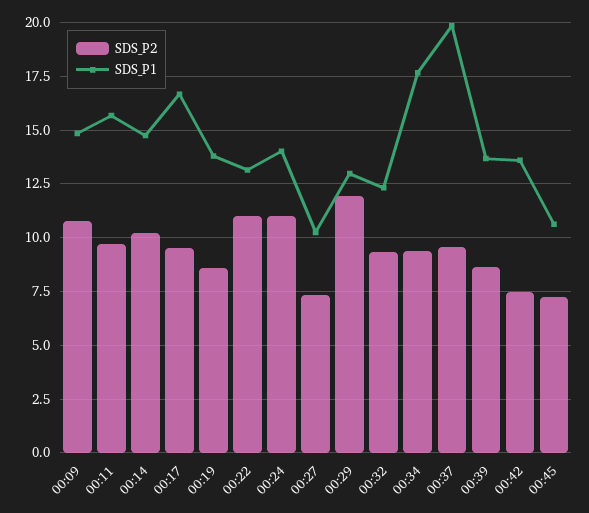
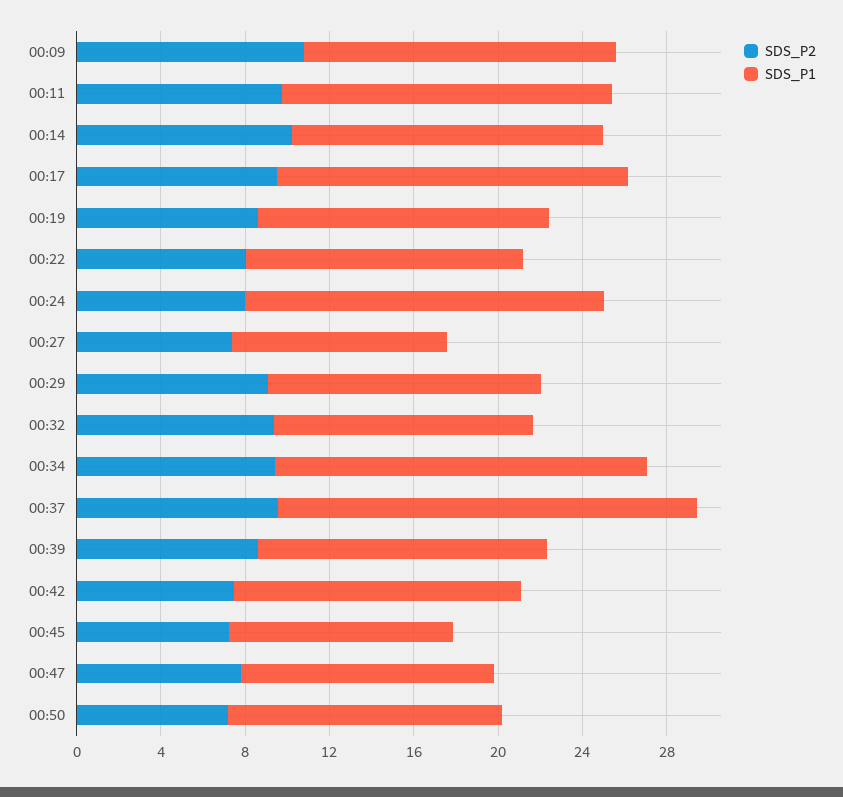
SDS_P2, 00:22: 11 -> 8
SDS_P2, 00:24: 11 -> 8
SDS_P1, 00:24: 14 -> 17
SDS_P2, 00:29: 12 -> 9
SDS_P2, 00:47: none -> 8
SDS_P1, 00:47: none -> 12
SDS_P2, 00:50: none -> 7
SDS_P1, 00:50: none -> 13

